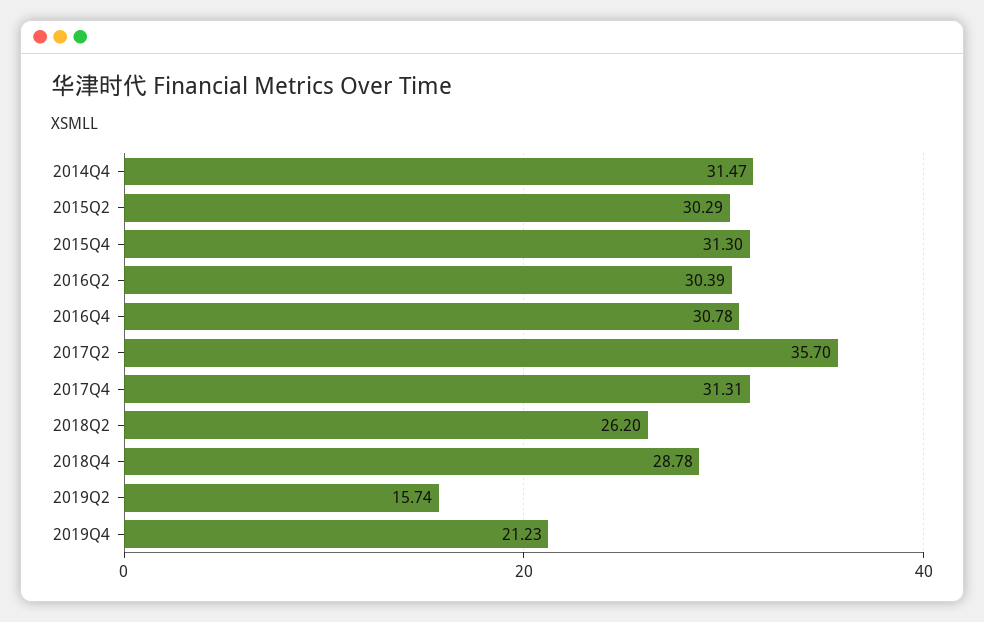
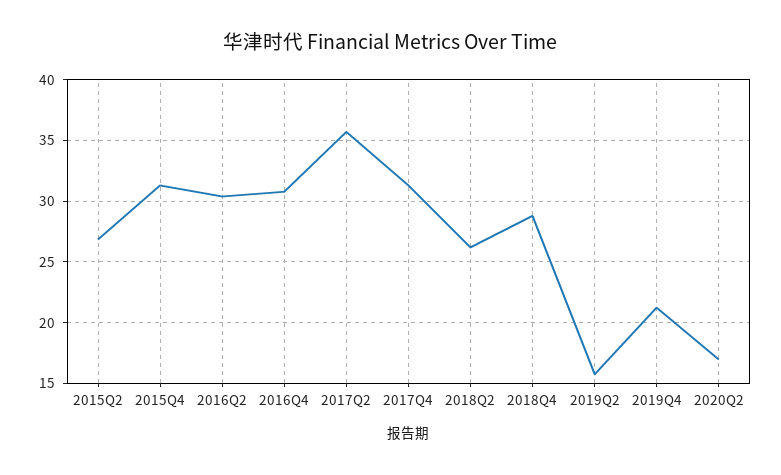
2014Q4: 31.47 -> none
2015Q2: 30.29 -> 27
2020Q2: none -> 17

